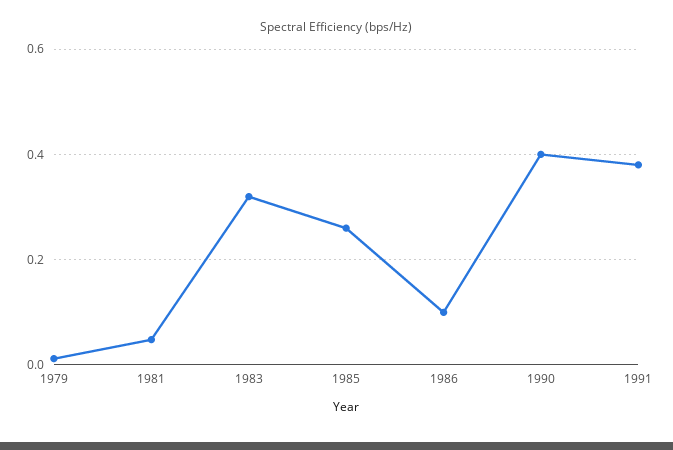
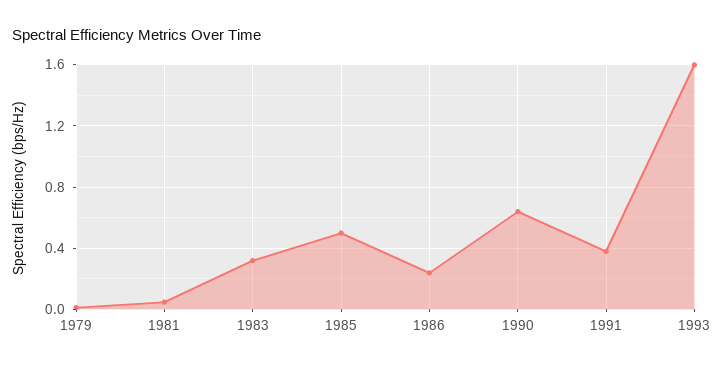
1985: 0.26 -> 0.5
1986: 0.1 -> 0.25
1990: 0.4 -> 0.65
1993: none -> 1.6

